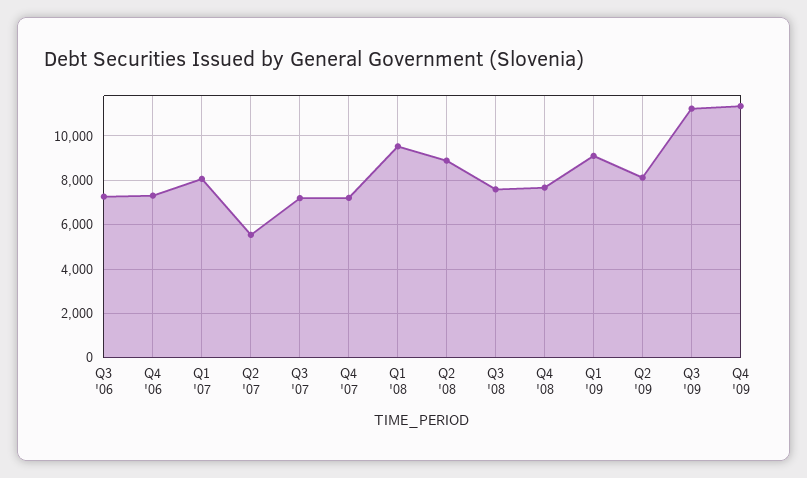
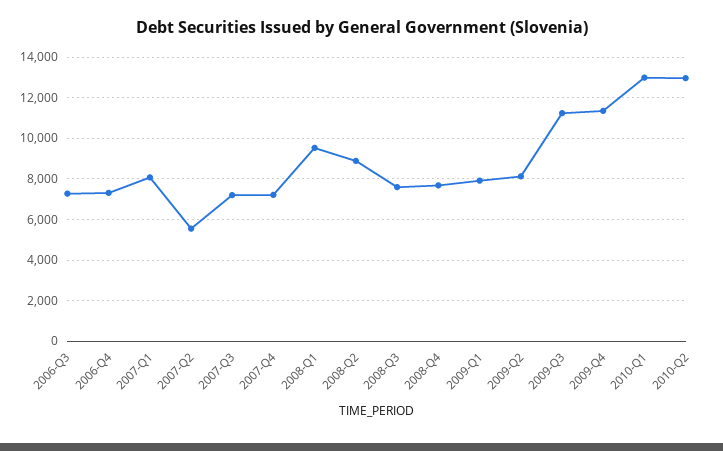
Q1 '09: 9000 -> 8000
2010-Q1: none -> 13000
2010-Q2: none -> 13000

